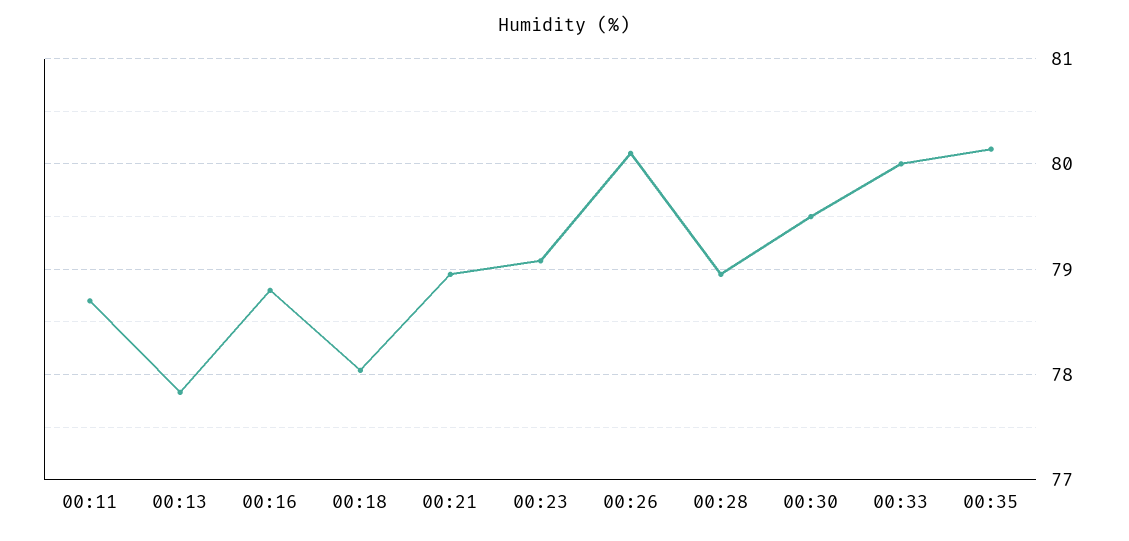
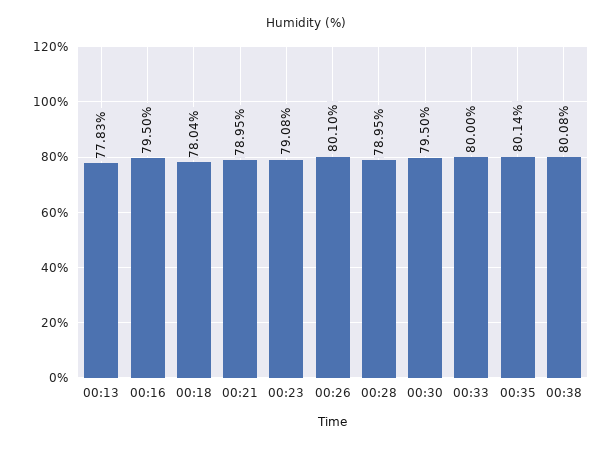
00:11: 78.7 -> none
00:16: 78.8 -> 79.5
00:38: none -> 80.08

